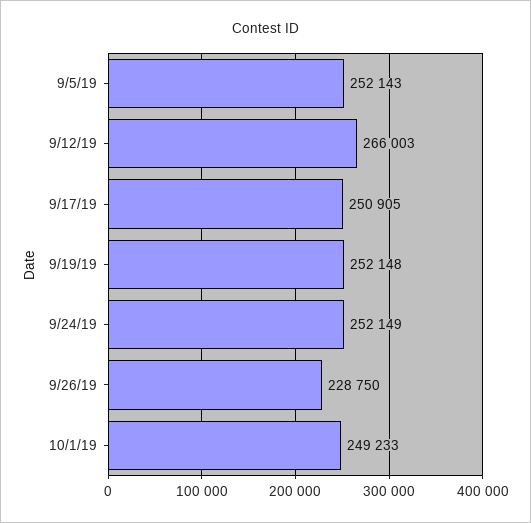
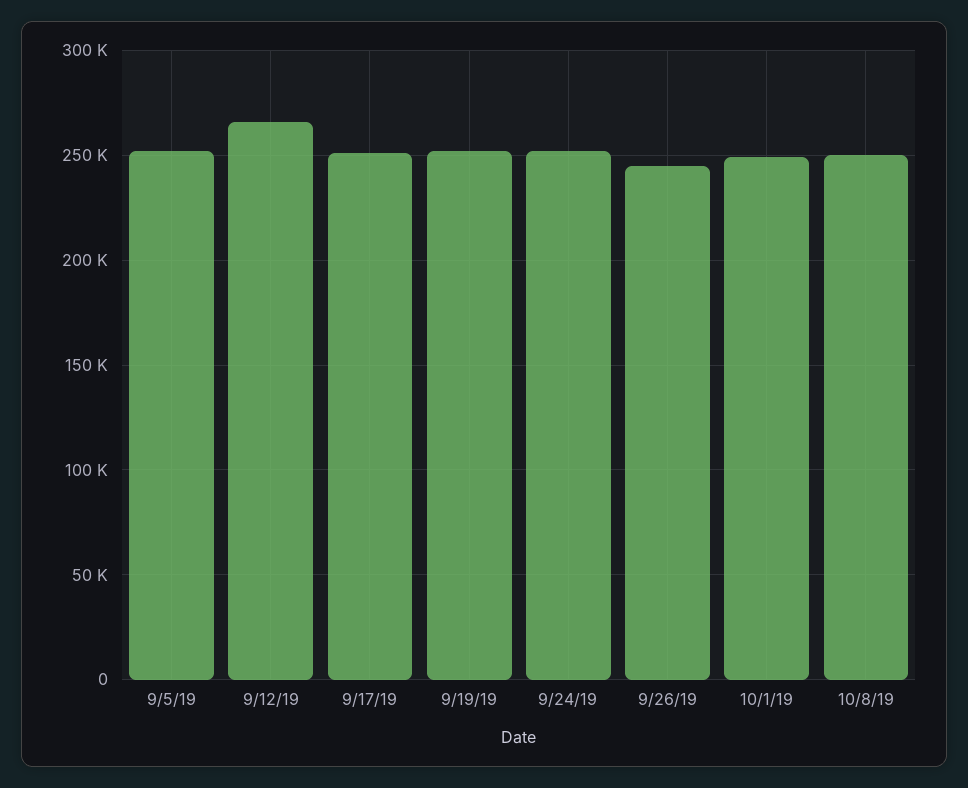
9/26/19: 228750 -> 245000
10/8/19: none -> 250000

